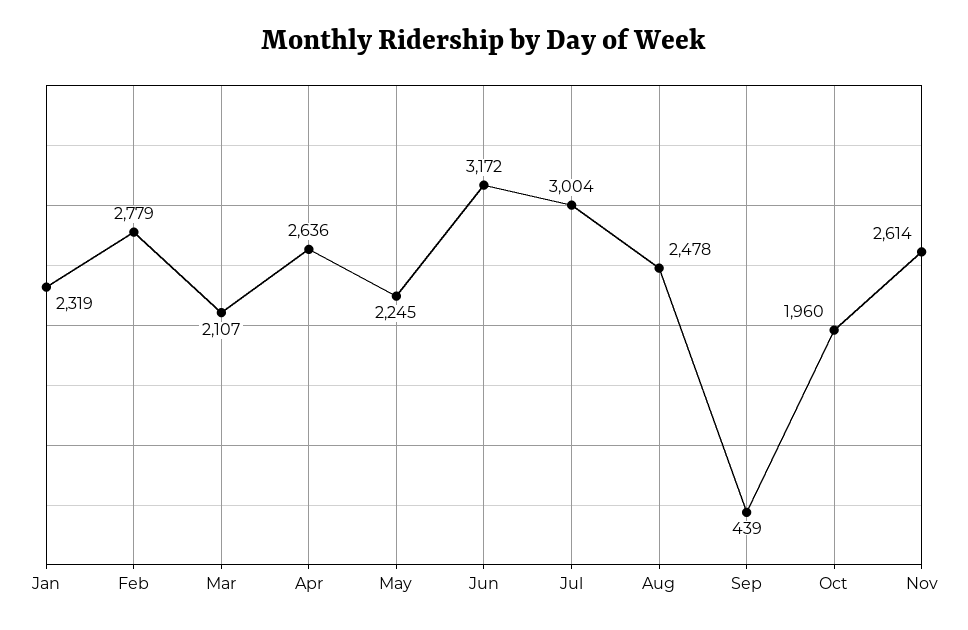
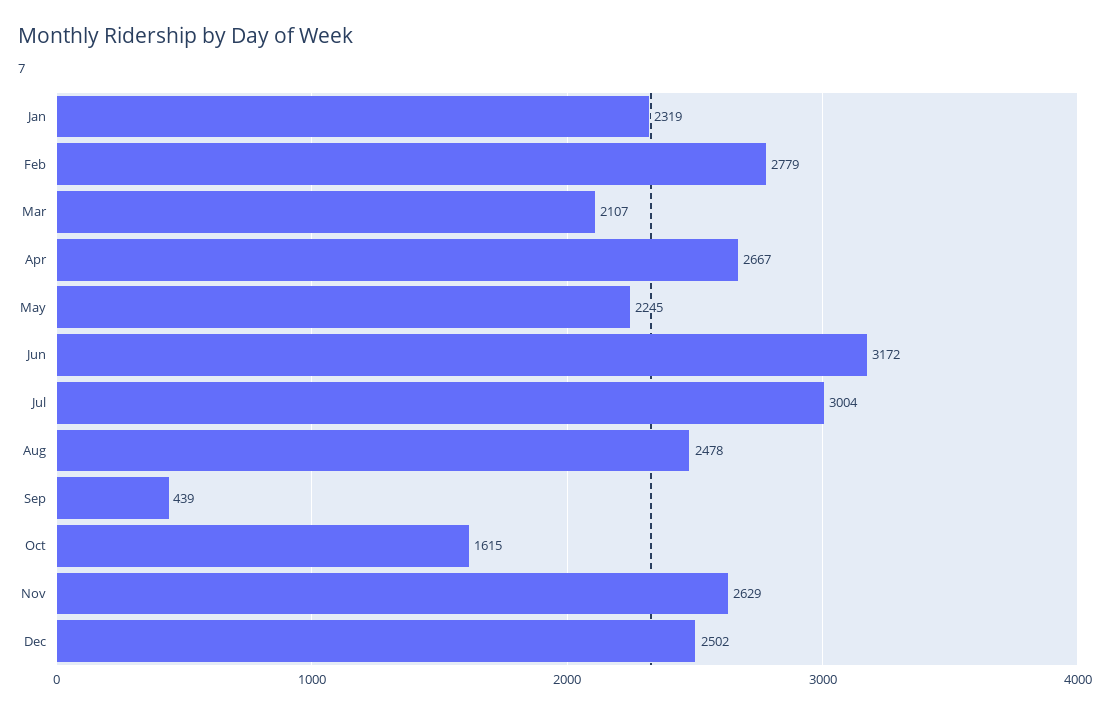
Apr: 2636 -> 2667
Oct: 1960 -> 1615
Nov: 2614 -> 2629
Dec: none -> 2502

